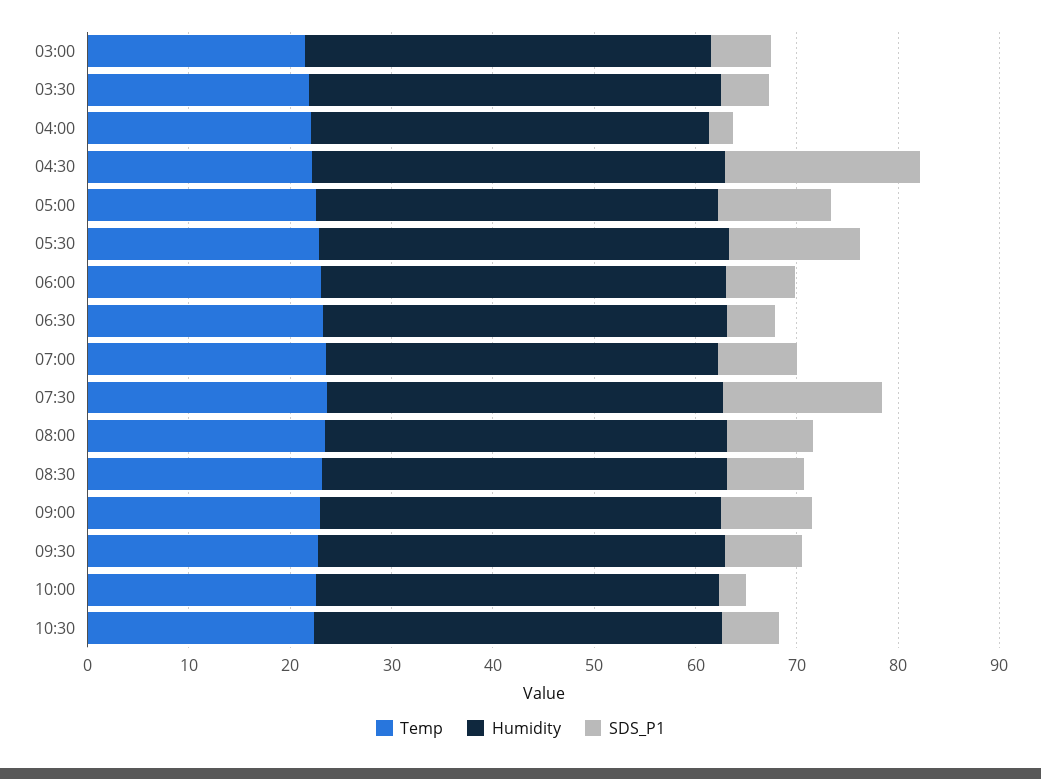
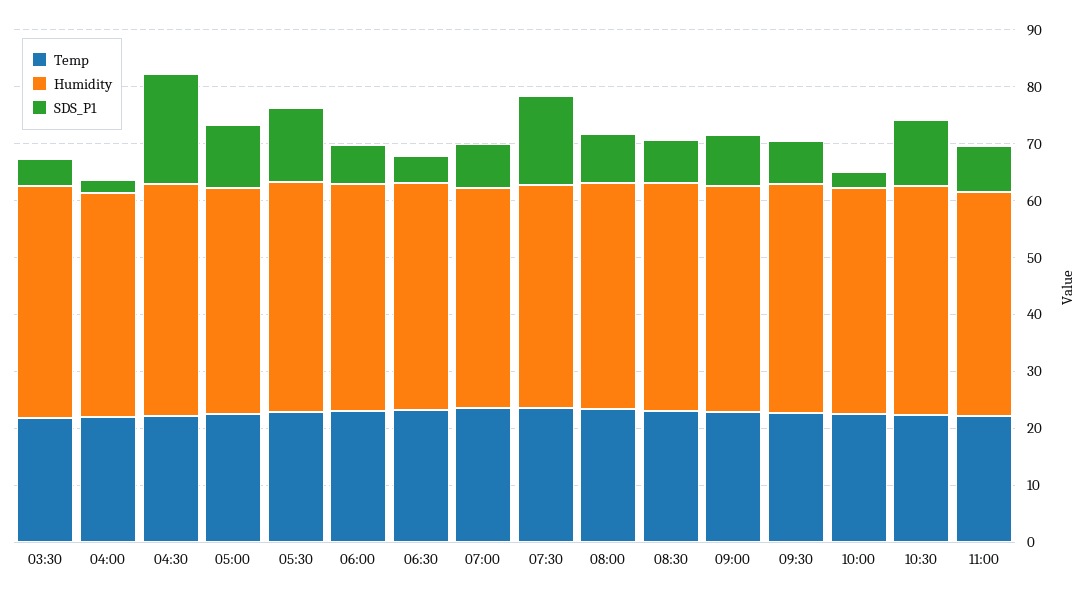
Temp, 03:00: 22 -> none
Humidity, 03:00: 40 -> none
SDS_P1, 03:00: 6 -> none
SDS_P1, 10:30: 6 -> 12
Temp, 11:00: none -> 22
Humidity, 11:00: none -> 40
SDS_P1, 11:00: none -> 8

